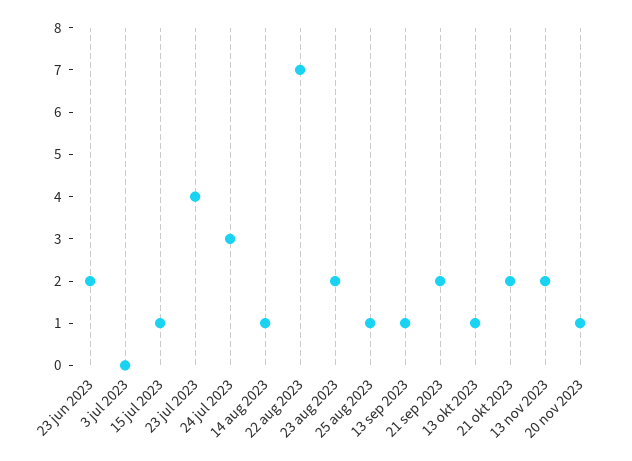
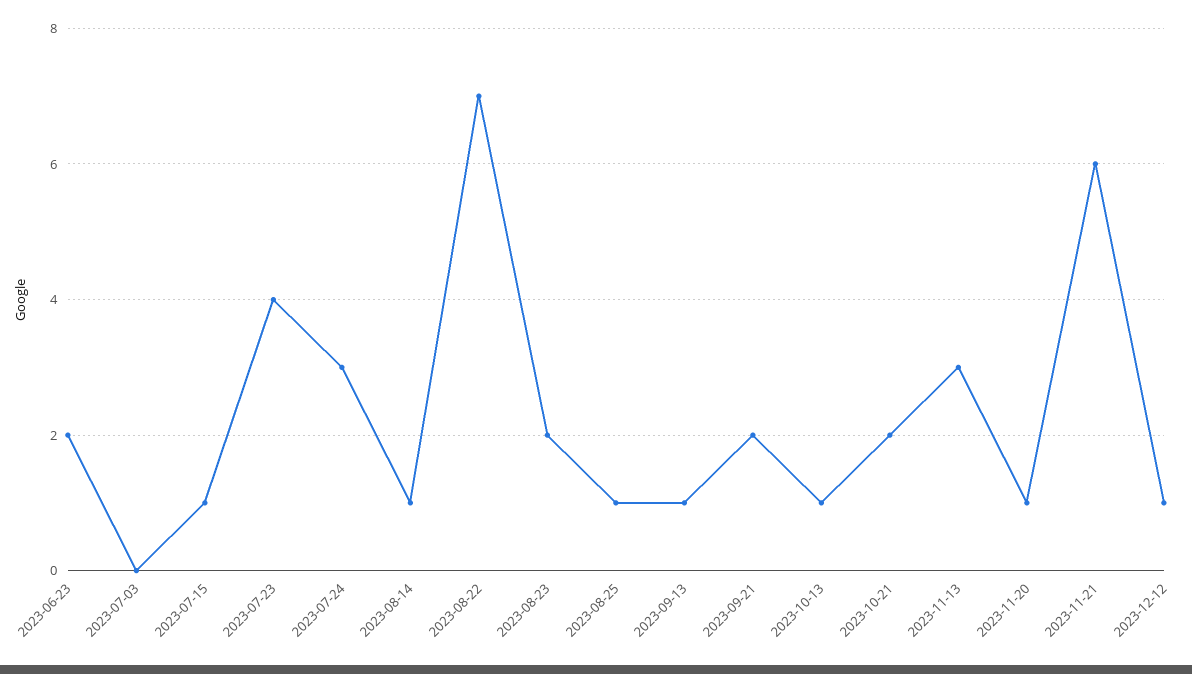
13 nov 2023: 2 -> 3
2023-11-21: none -> 6
2023-12-12: none -> 1

